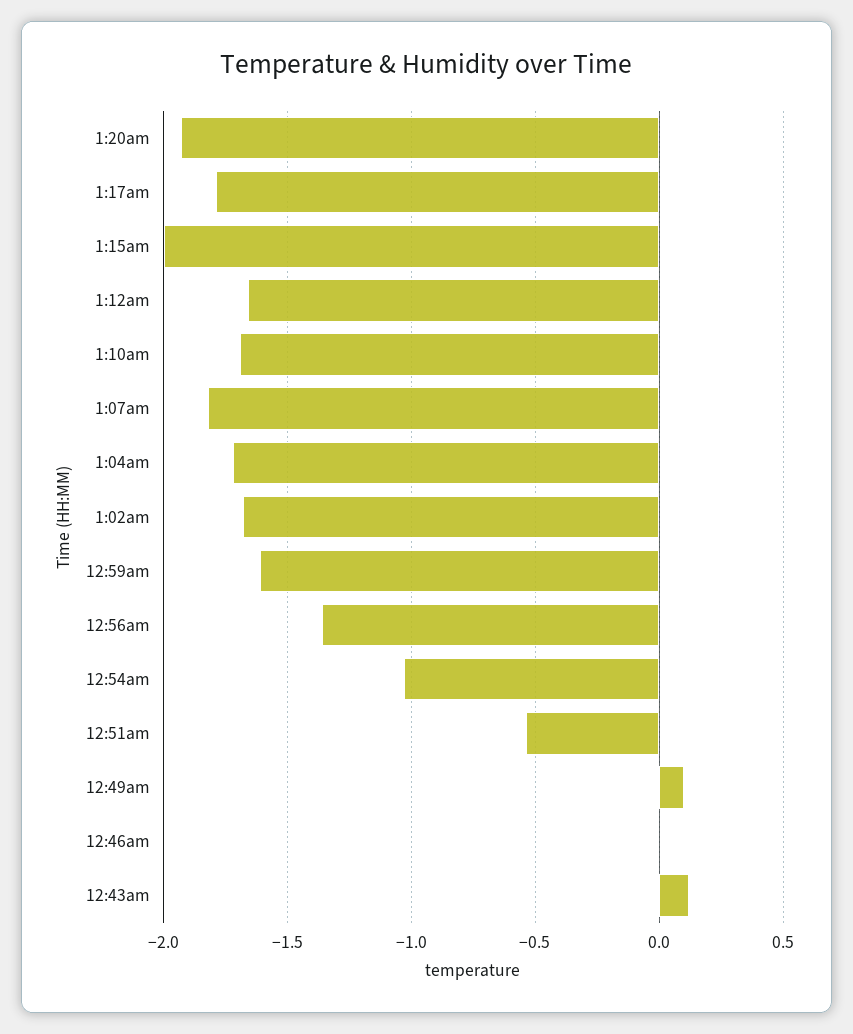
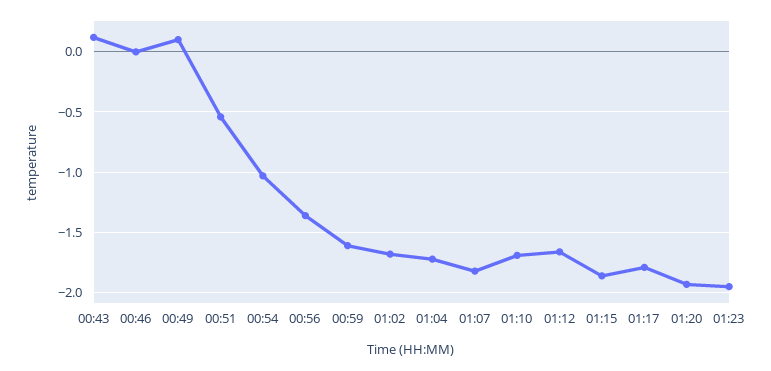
1:15am: -2 -> -1.85
01:23: none -> -1.95

